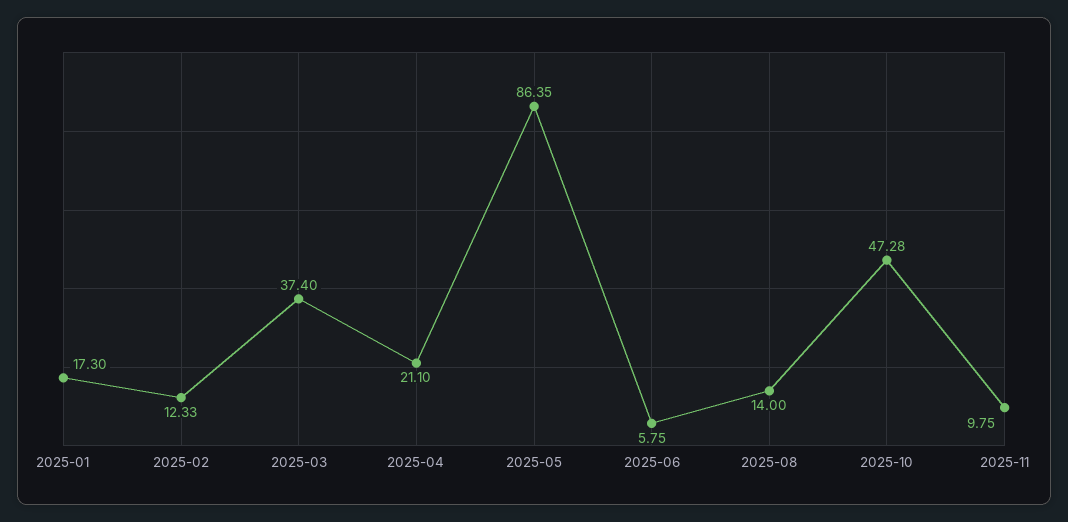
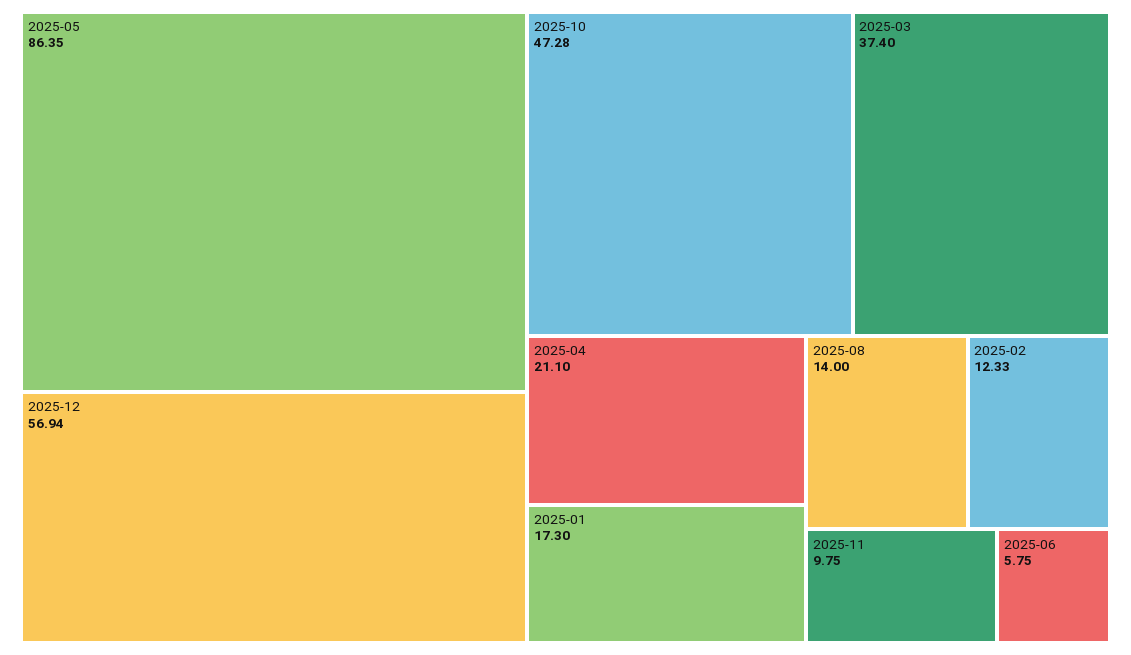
2025-12: none -> 56.94

